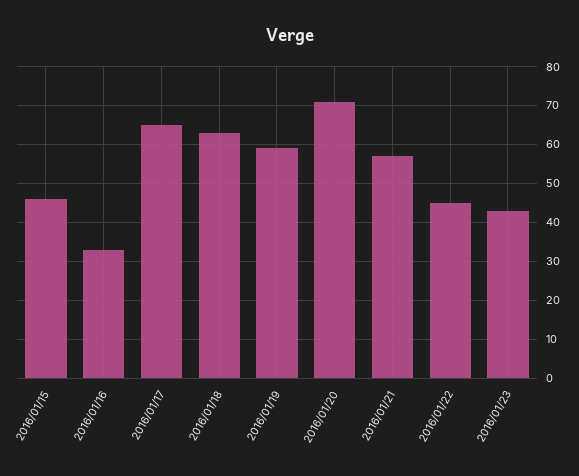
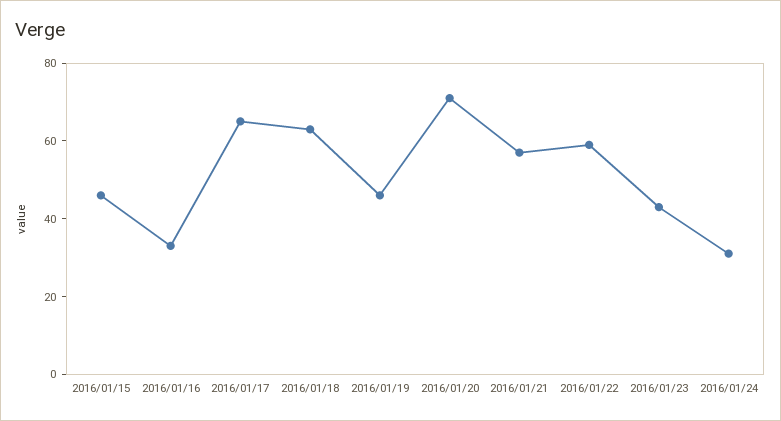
2016/01/19: 60 -> 45
2016/01/22: 45 -> 60
2016/01/24: none -> 30

